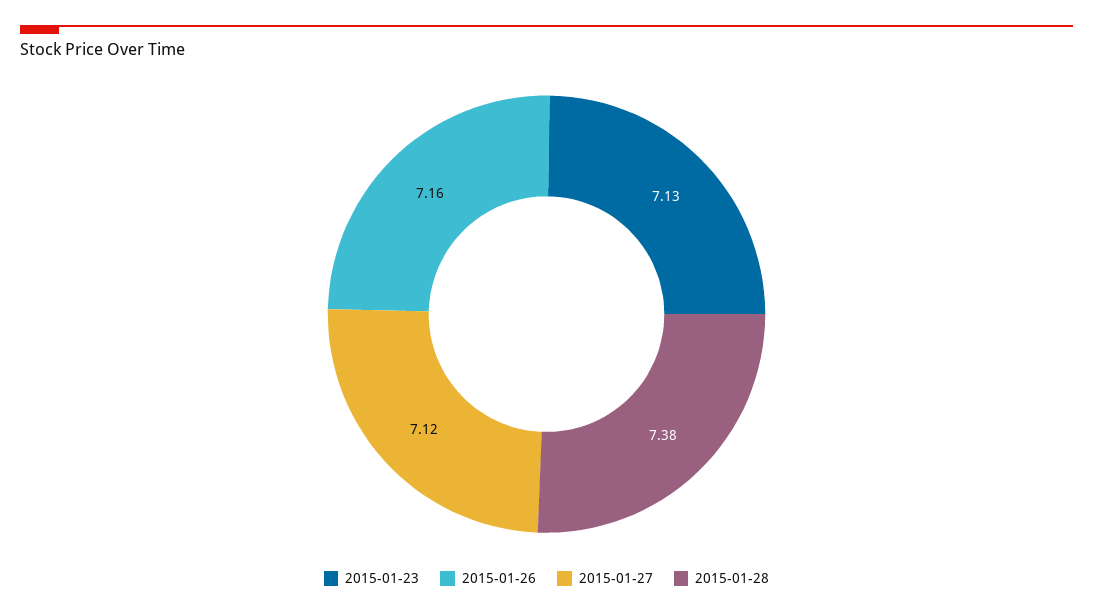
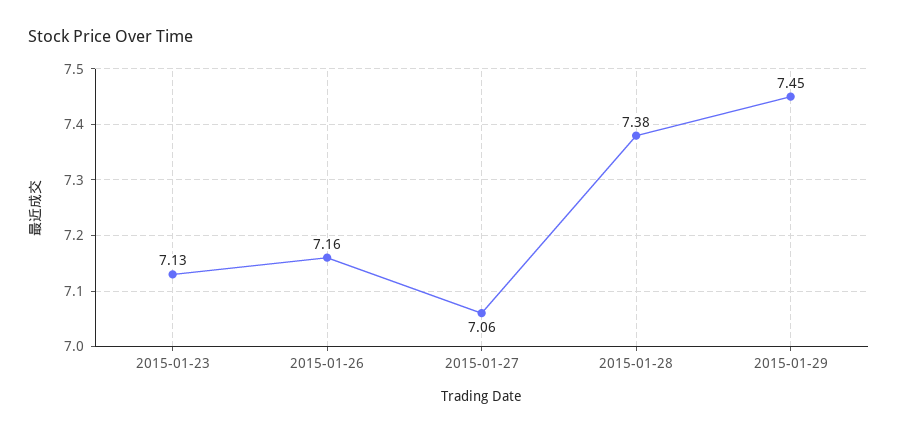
2015-01-27: 7.12 -> 7.06
2015-01-29: none -> 7.45

